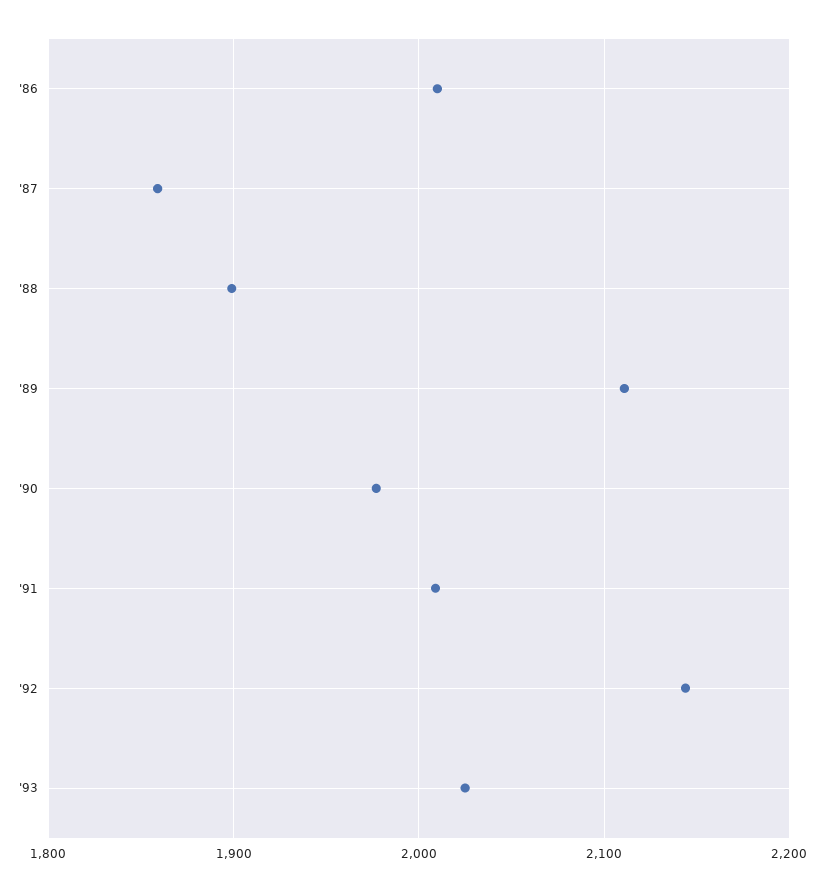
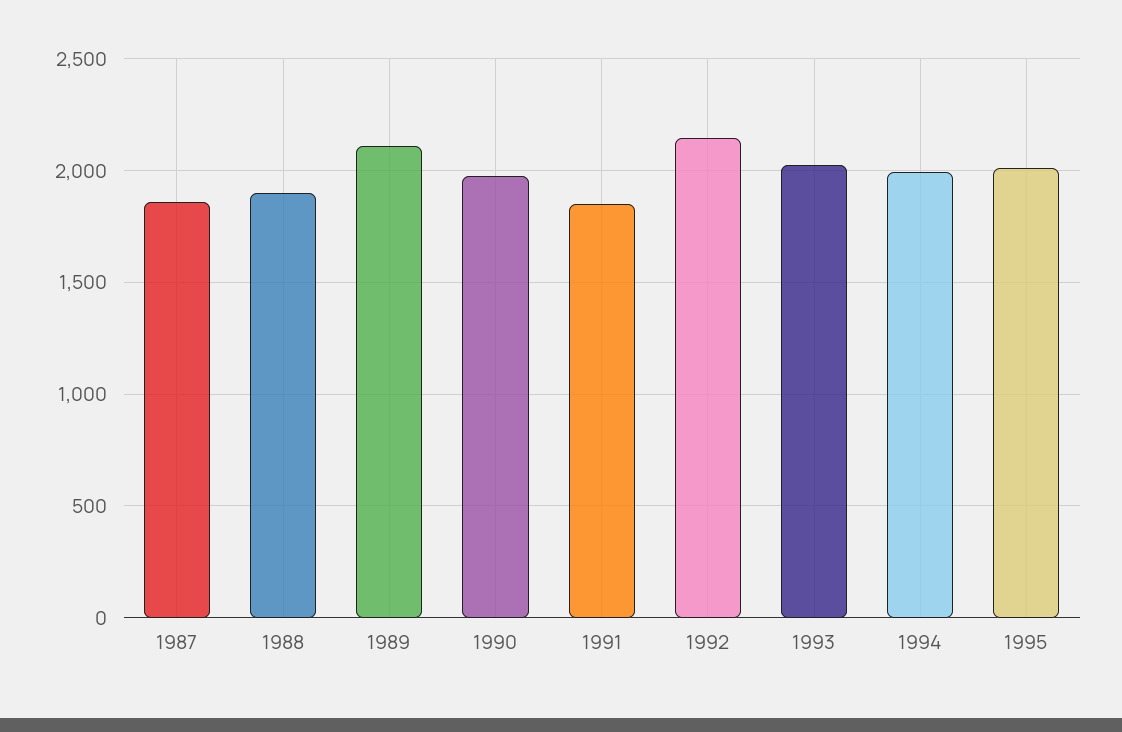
'86: 2010 -> none
'91: 2010 -> 1850
1994: none -> 2000
1995: none -> 2000

